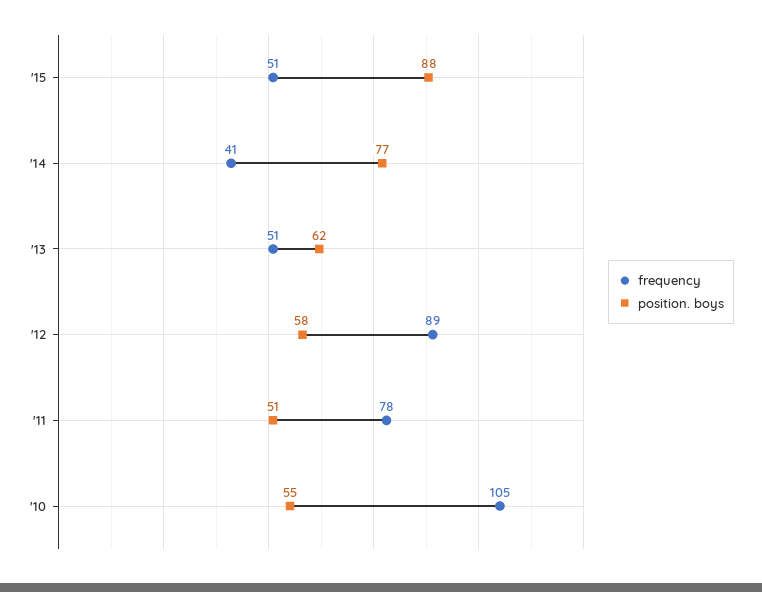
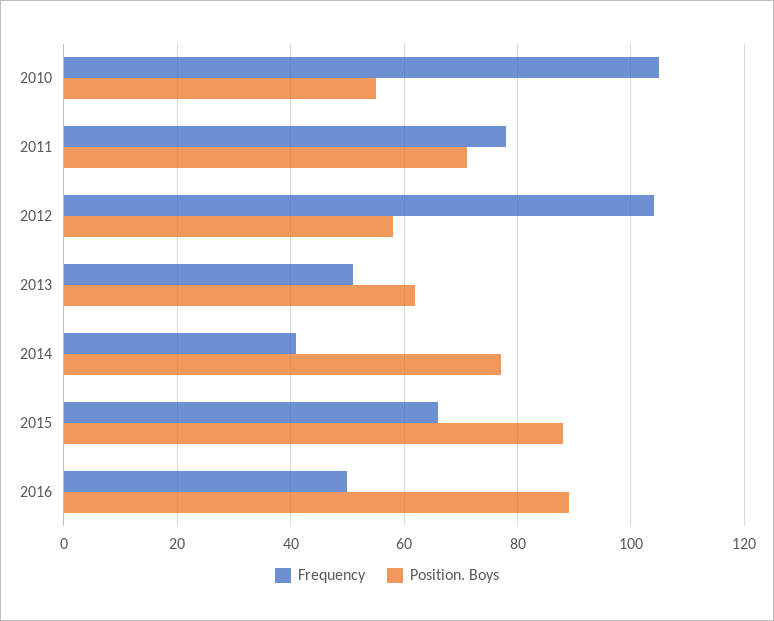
frequency, '15: 51 -> 65
frequency, '12: 89 -> 105
position. boys, '11: 51 -> 70
frequency, 2016: none -> 50
position. boys, 2016: none -> 90

